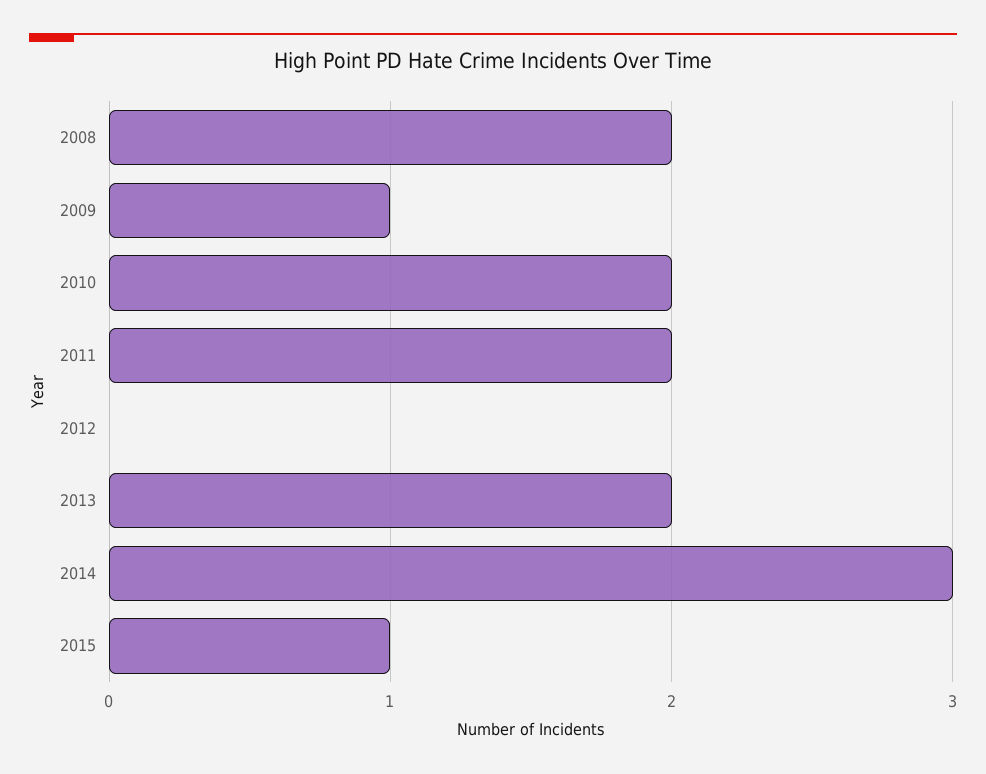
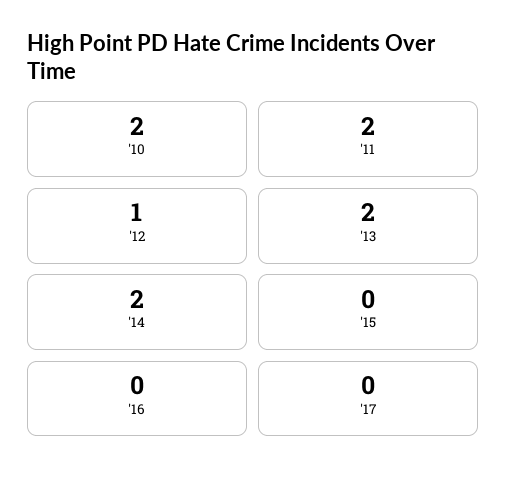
2008: 2 -> none
2009: 1 -> none
2012: 0 -> 1
2014: 3 -> 2
2015: 1 -> 0
'16: none -> 0
'17: none -> 0

